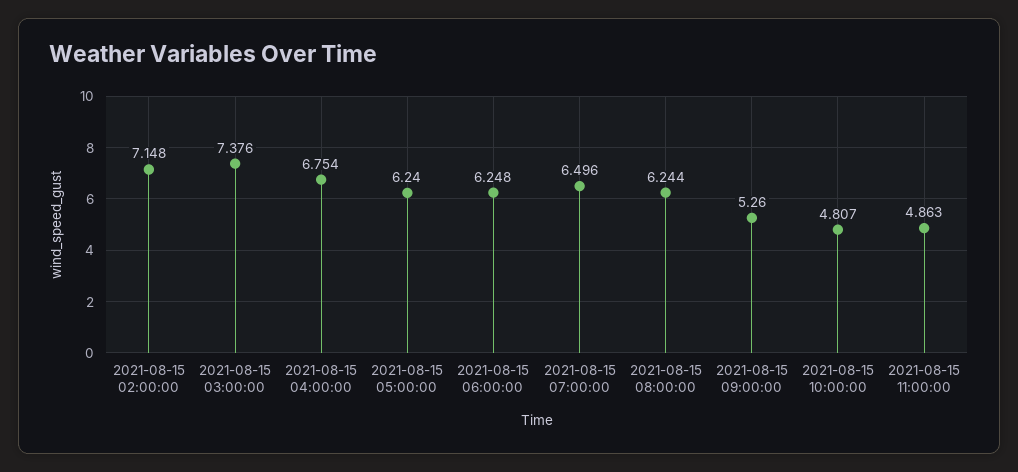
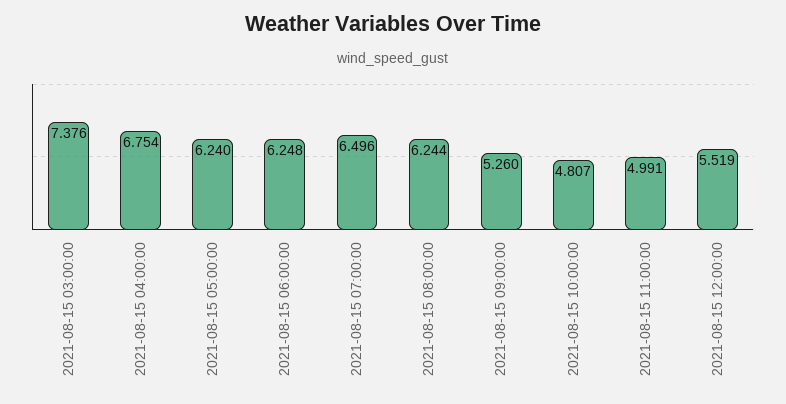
2021-08-15 02:00:00: 7.148 -> none
2021-08-15 11:00:00: 4.863 -> 4.991
2021-08-15 12:00:00: none -> 5.519

